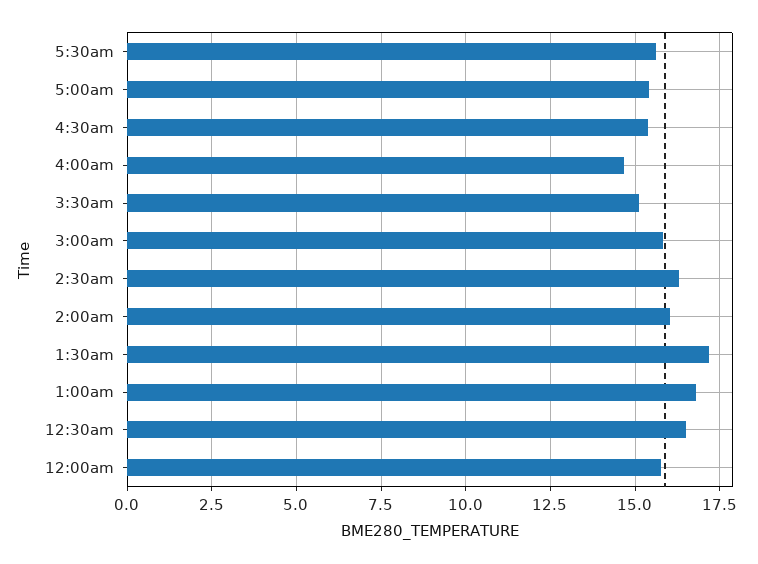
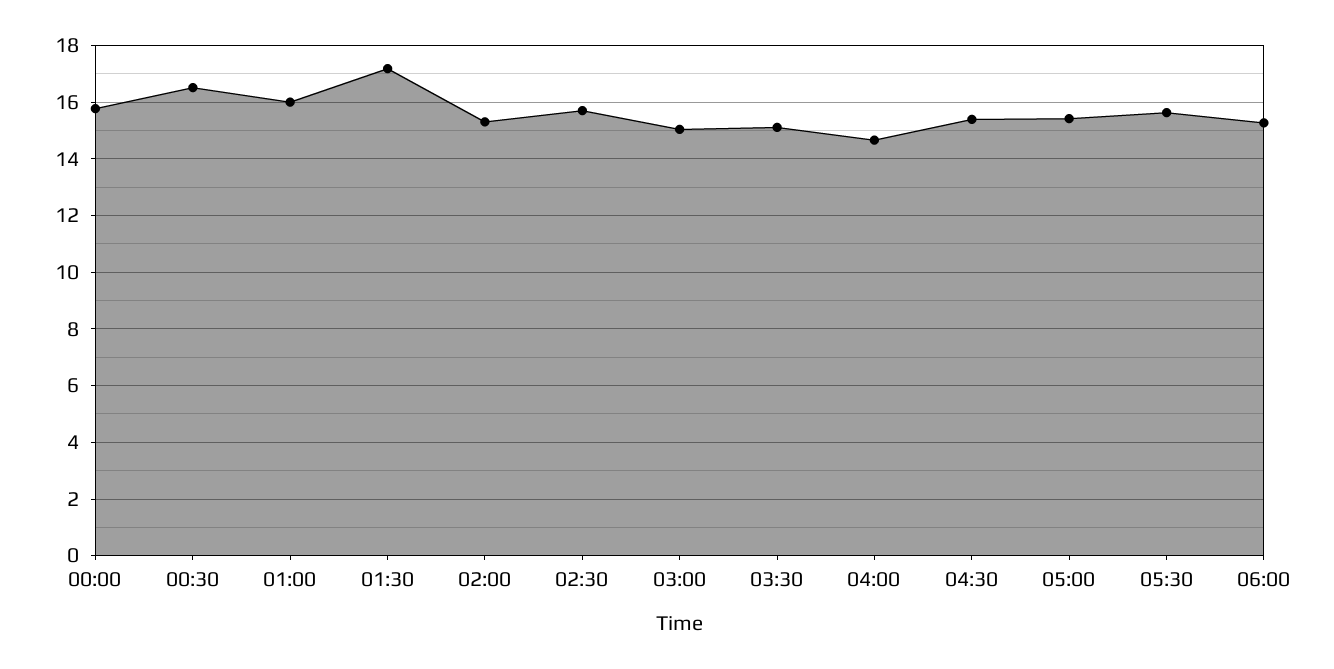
3:00am: 15.75 -> 15
2:30am: 16.25 -> 15.75
2:00am: 16 -> 15.25
1:00am: 16.75 -> 16
06:00: none -> 15.25

